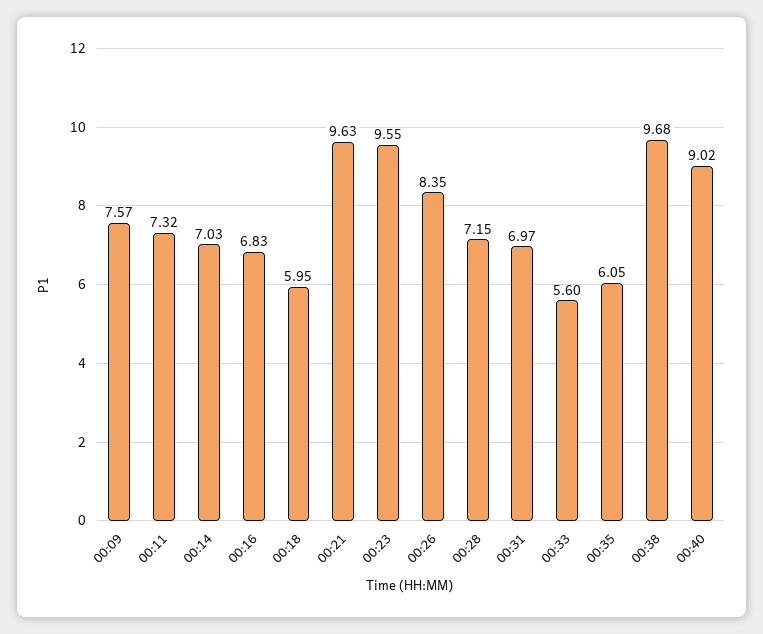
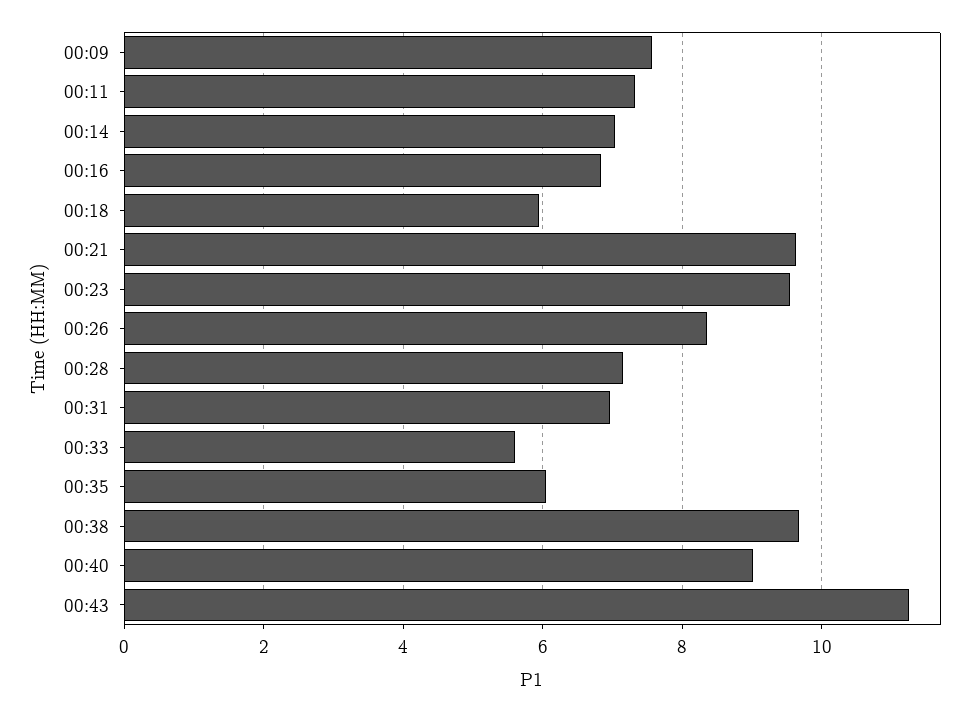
00:43: none -> 11.2

